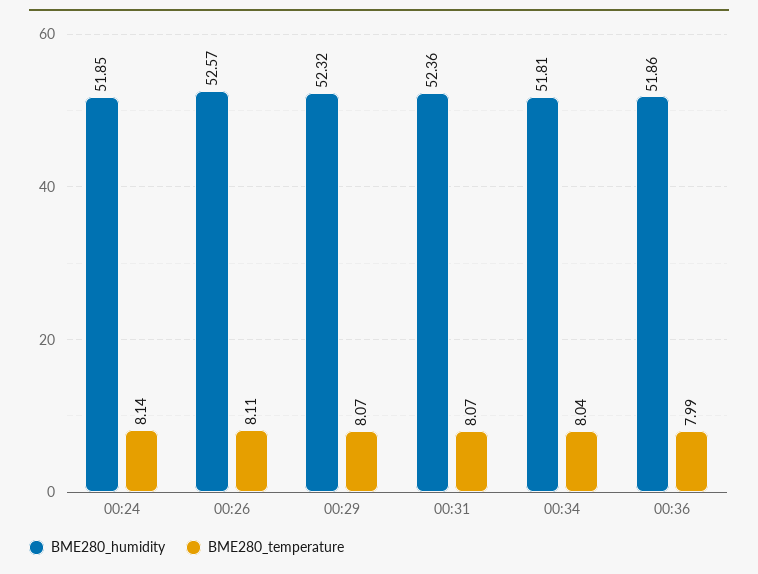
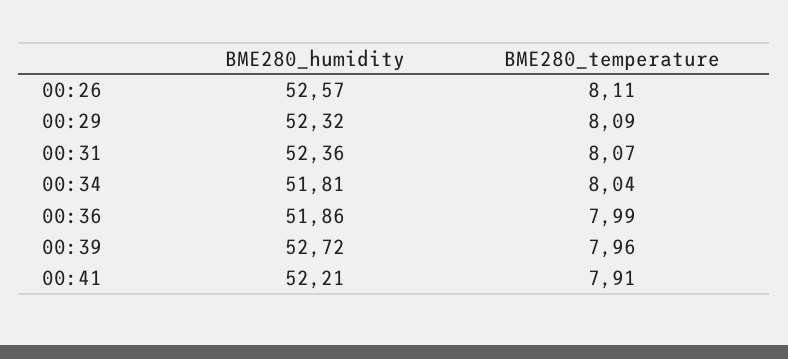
BME280_humidity, 00:24: 51.85 -> none
BME280_temperature, 00:24: 8.14 -> none
BME280_temperature, 00:29: 8.07 -> 8.09
BME280_humidity, 00:39: none -> 52.72
BME280_temperature, 00:39: none -> 7.96
BME280_humidity, 00:41: none -> 52.21
BME280_temperature, 00:41: none -> 7.91

